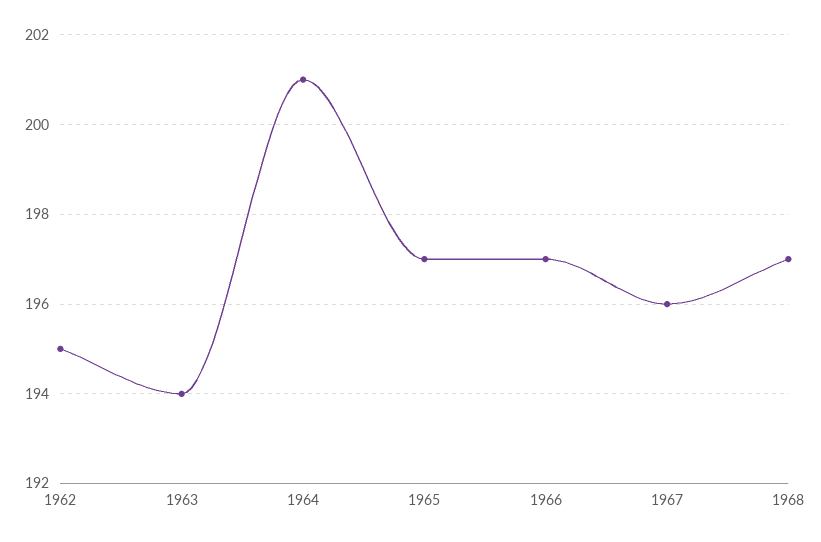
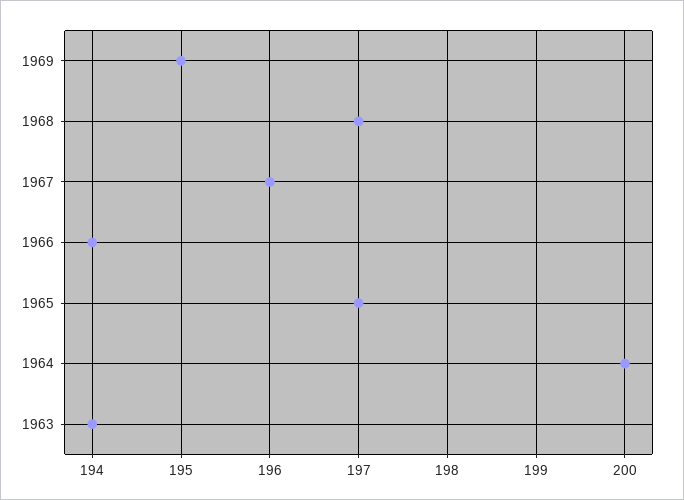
1962: 195 -> none
1964: 201 -> 200
1966: 197 -> 194
1969: none -> 195

